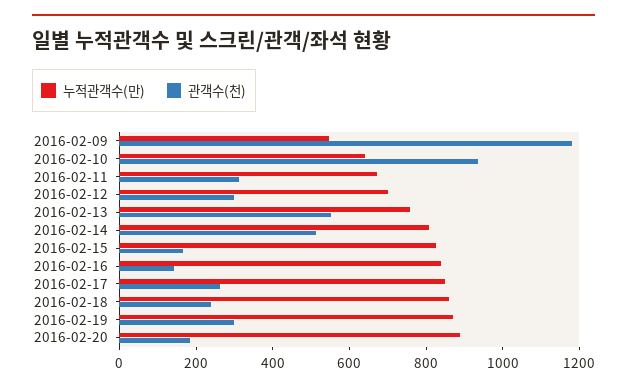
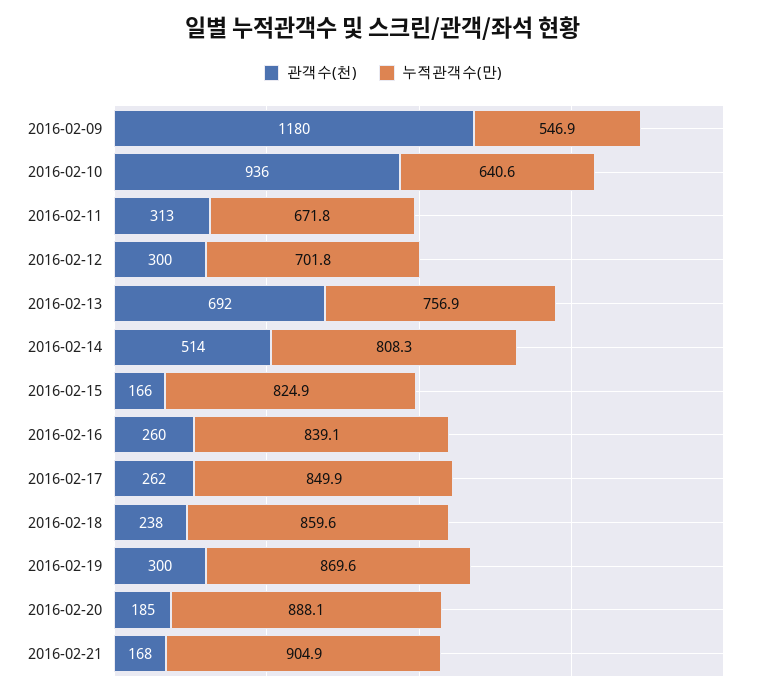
관객수(천), 2016-02-13: 550 -> 692
관객수(천), 2016-02-16: 150 -> 260
관객수(천), 2016-02-21: none -> 168
누적관객수(만), 2016-02-21: none -> 904.9

